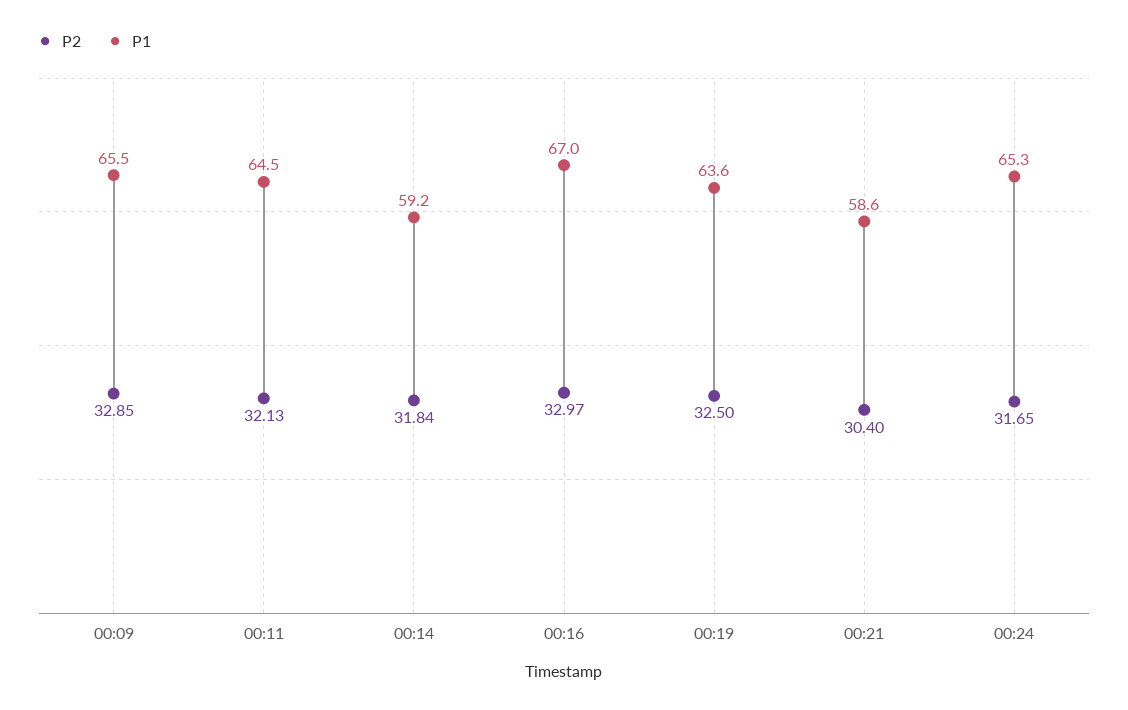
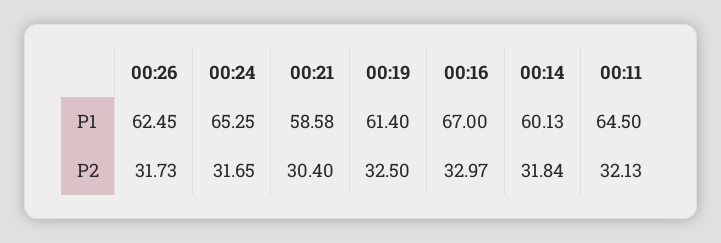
P2, 00:09: 32.85 -> none
P1, 00:09: 65.5 -> none
P1, 00:14: 59.2 -> 60.13
P1, 00:19: 63.6 -> 61.4
P1, 00:26: none -> 62.45
P2, 00:26: none -> 31.73

